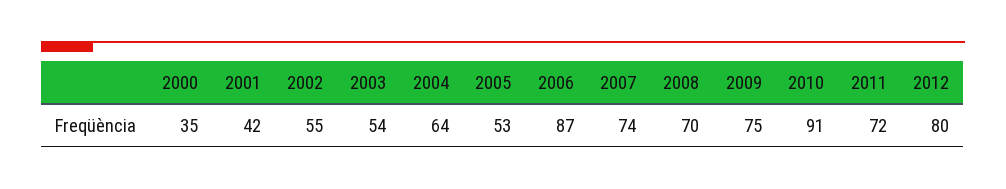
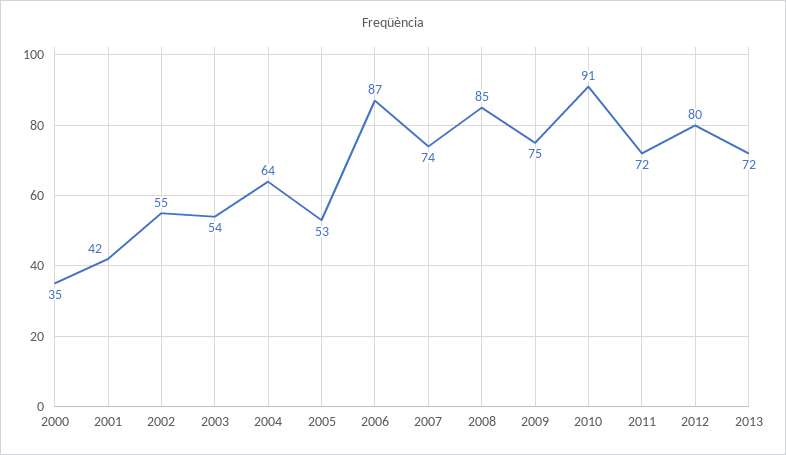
2008: 70 -> 85
2013: none -> 72

